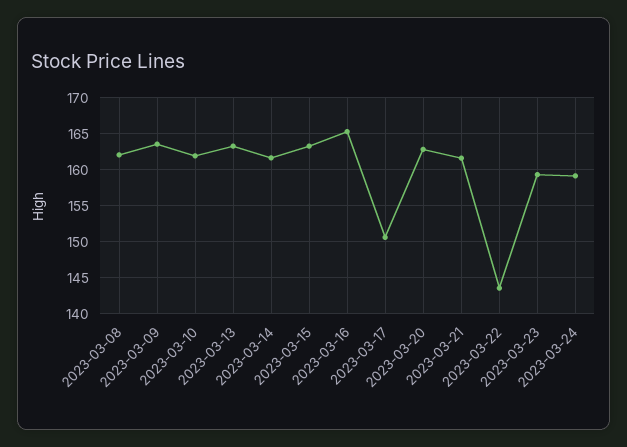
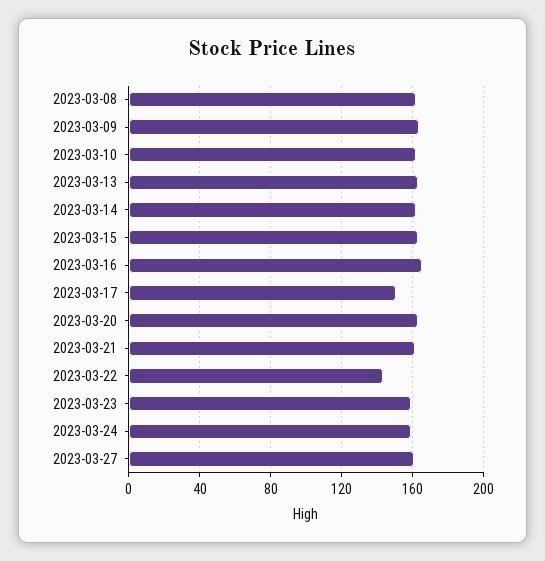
2023-03-27: none -> 160

